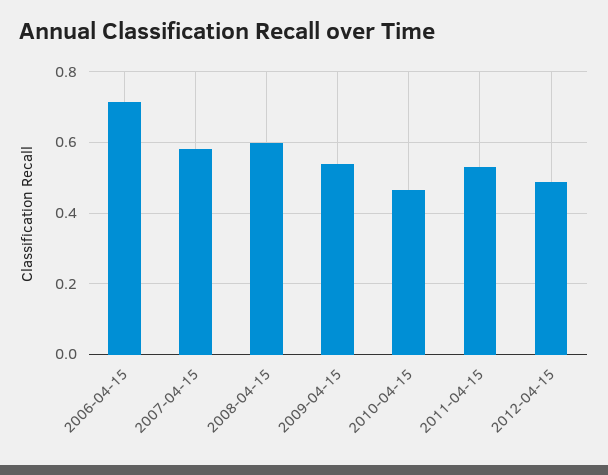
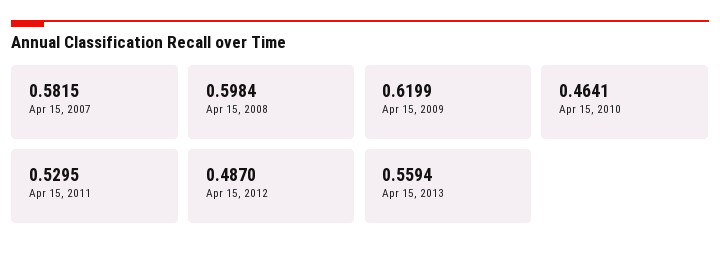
2006-04-15: 0.72 -> none
2009-04-15: 0.54 -> 0.6199
Apr 15, 2013: none -> 0.5594

